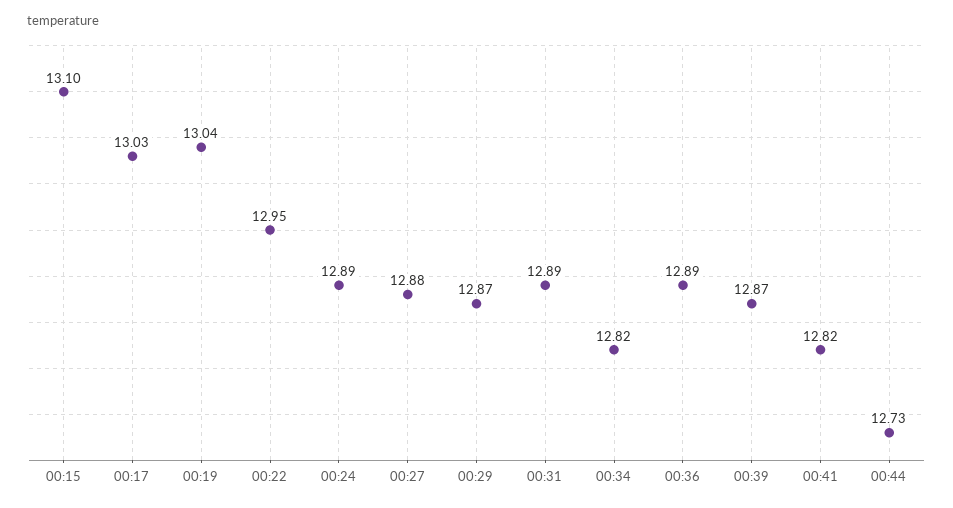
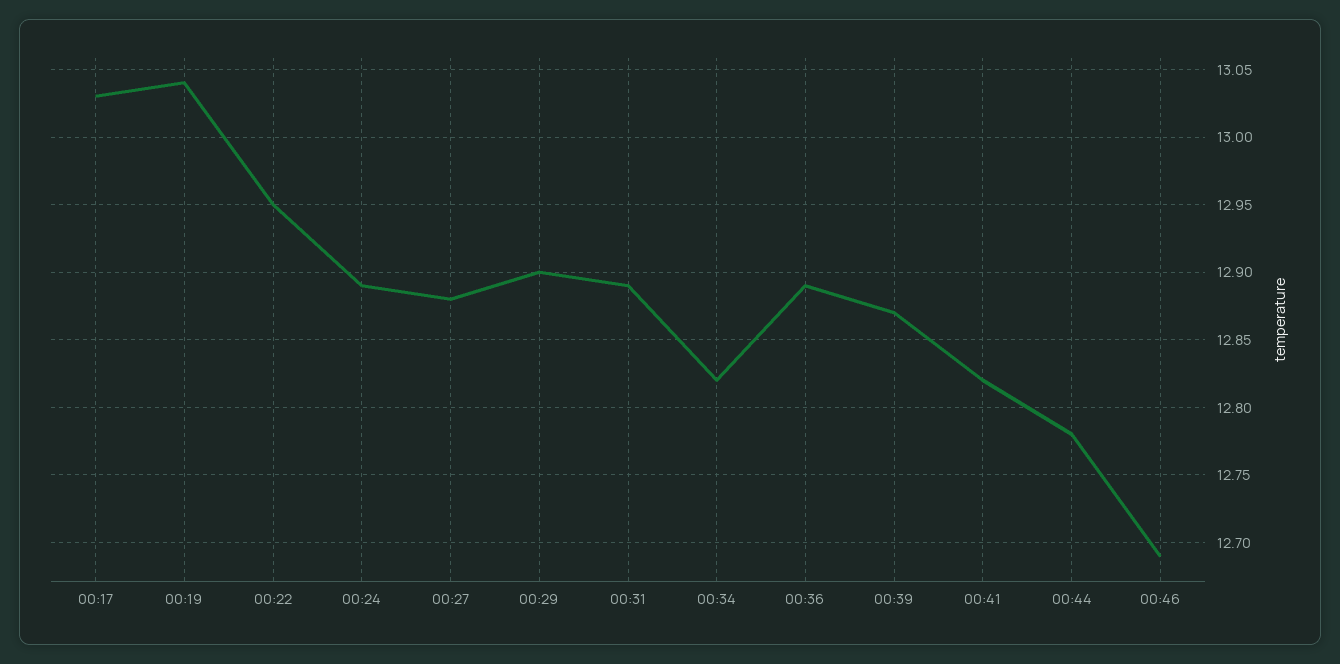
00:15: 13.1 -> none
00:29: 12.87 -> 12.9
00:44: 12.73 -> 12.78
00:46: none -> 12.69

